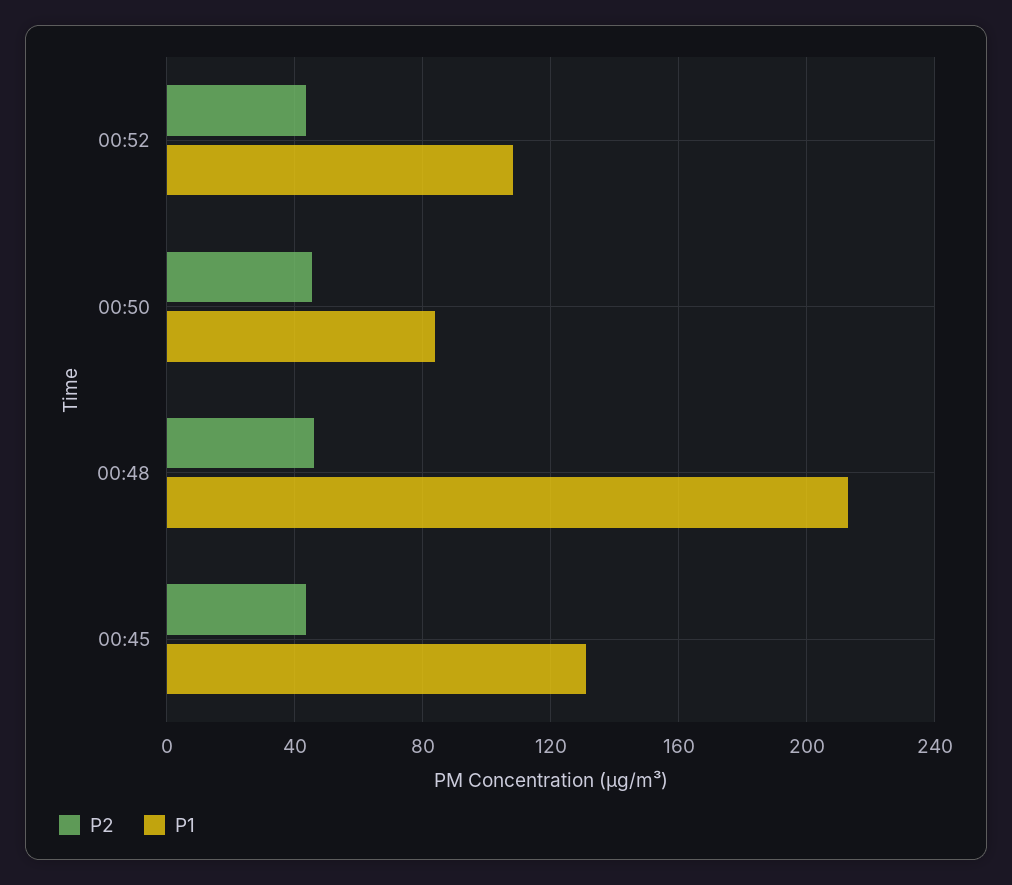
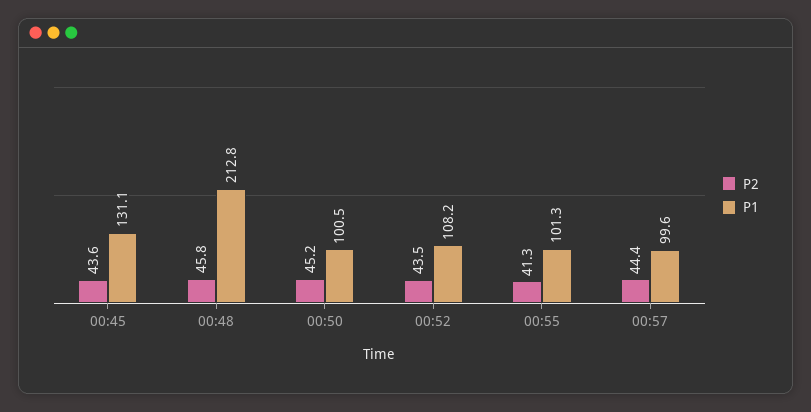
P1, 00:50: 85 -> 100.5
P2, 00:55: none -> 41.3
P1, 00:55: none -> 101.3
P2, 00:57: none -> 44.4
P1, 00:57: none -> 99.6

